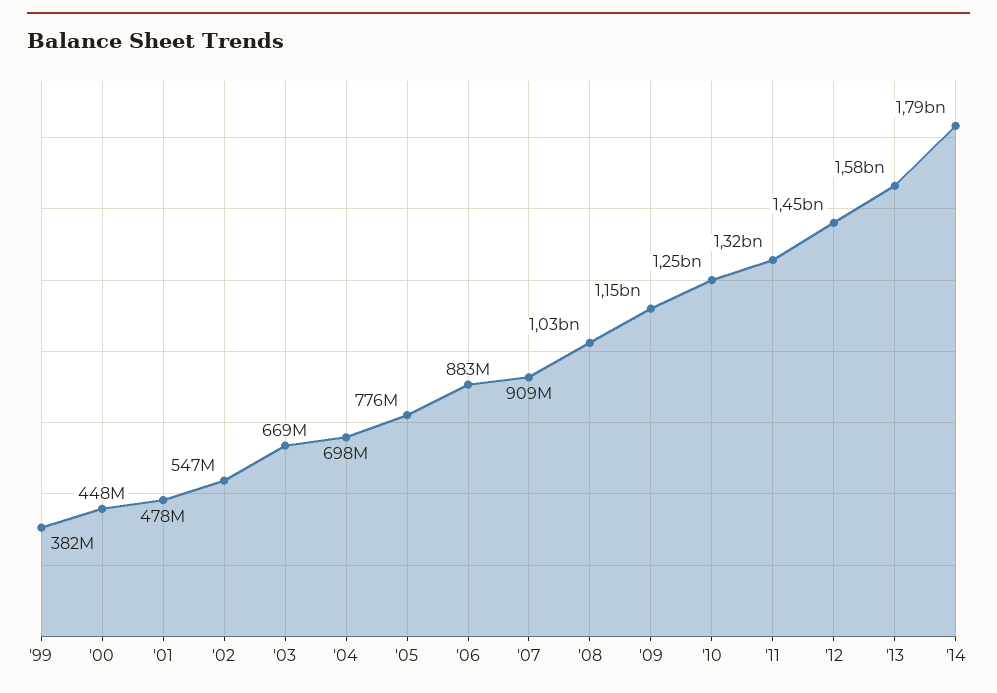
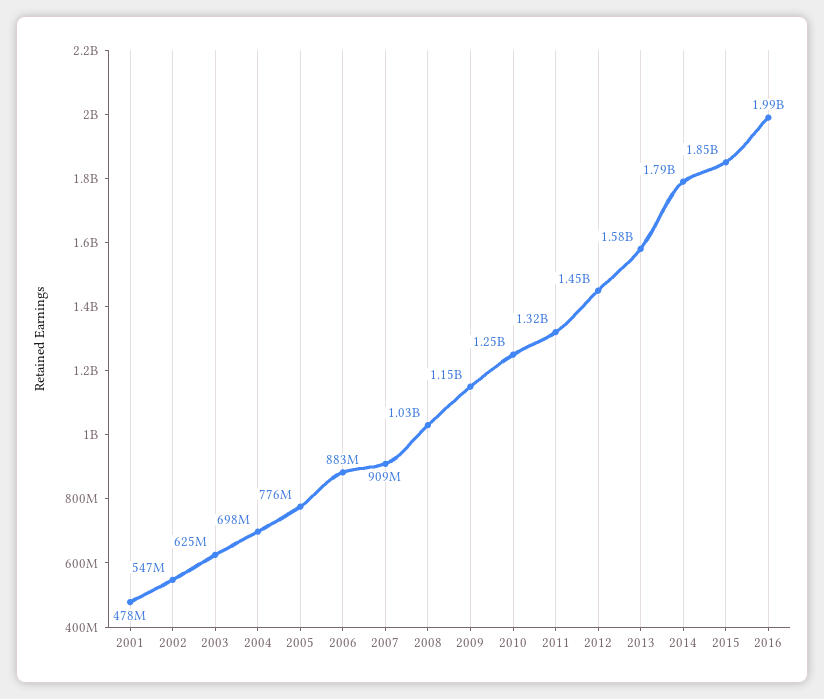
'99: 382000000 -> none
'00: 448000000 -> none
'03: 669000000 -> 625000000
2015: none -> 1850000000
2016: none -> 1990000000

